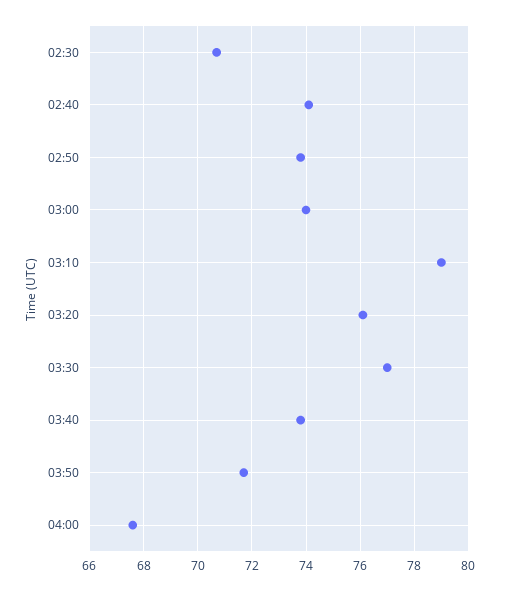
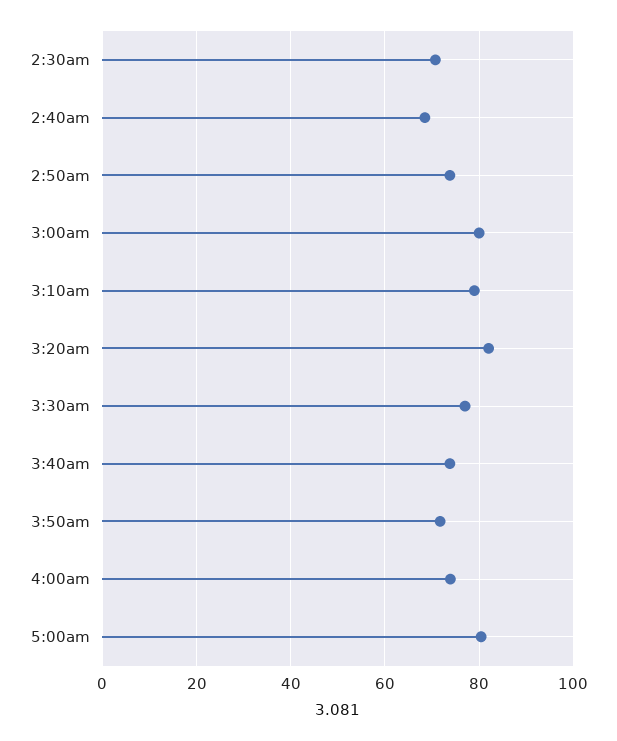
02:40: 74 -> 68
03:00: 74 -> 80
03:20: 76 -> 82
04:00: 67.5 -> 74
5:00am: none -> 80

